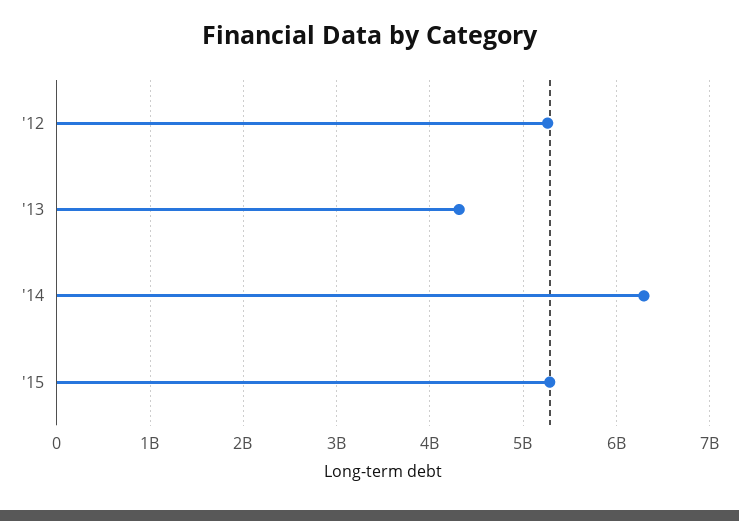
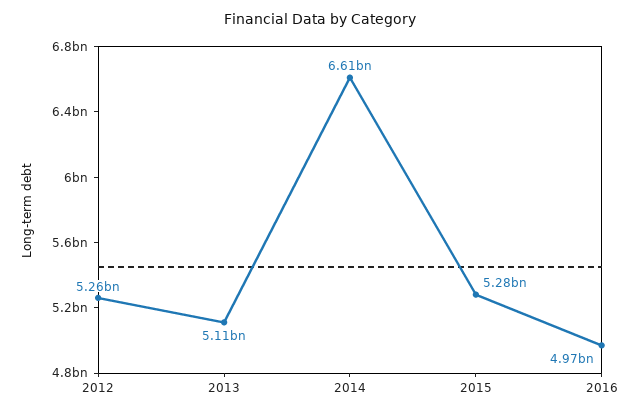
'13: 4300000000 -> 5110000000
'14: 6300000000 -> 6610000000
2016: none -> 4970000000

